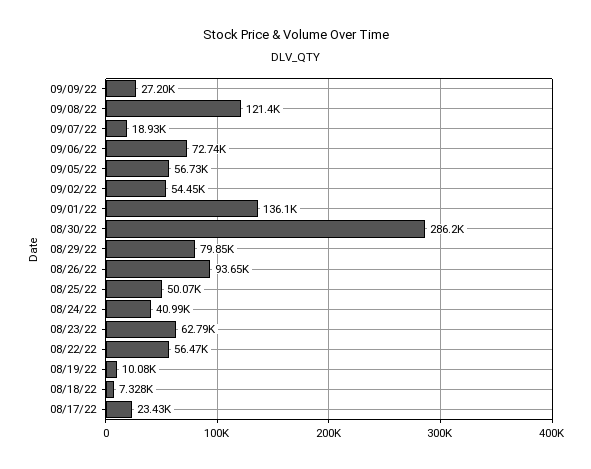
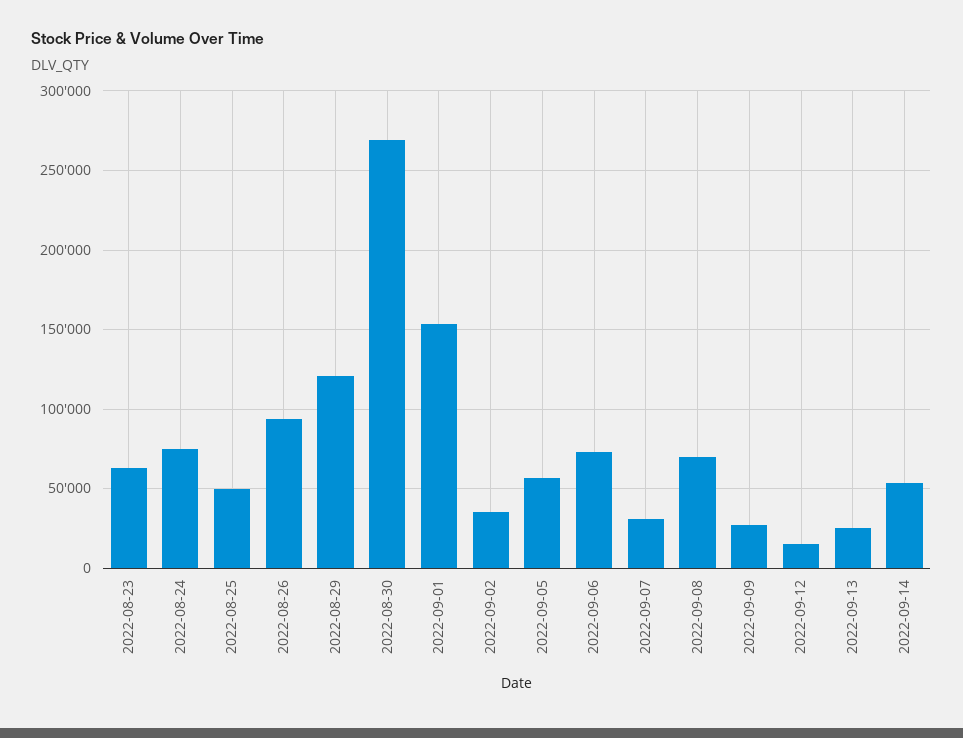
09/08/22: 121400 -> 70000
09/07/22: 18930 -> 30000
09/02/22: 54450 -> 35000
09/01/22: 136100 -> 155000
08/30/22: 286200 -> 270000
08/29/22: 79850 -> 120000
08/24/22: 40990 -> 75000
08/22/22: 56470 -> none
08/19/22: 10080 -> none
08/18/22: 7328 -> none
08/17/22: 23430 -> none
2022-09-12: none -> 15000
2022-09-13: none -> 25000
2022-09-14: none -> 55000

